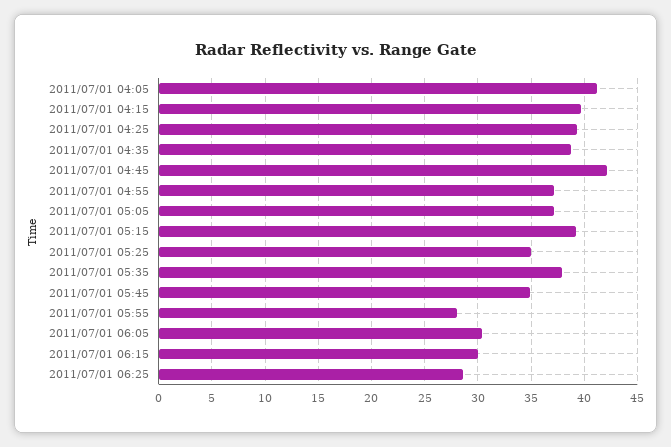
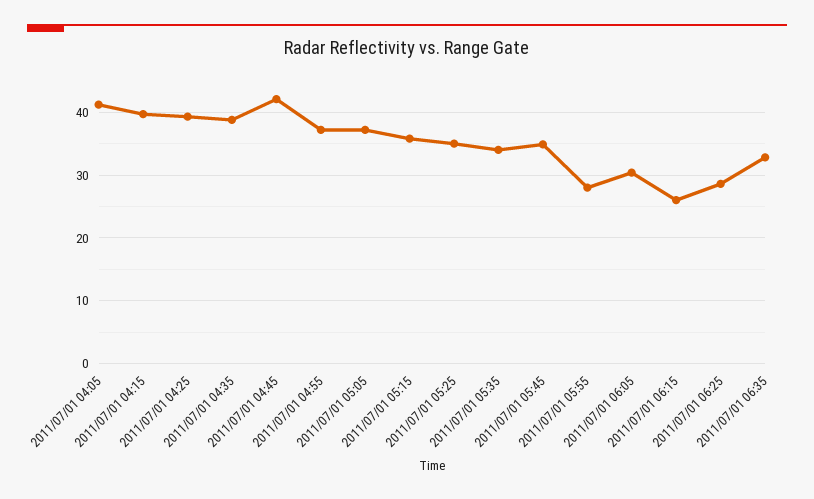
2011/07/01 05:15: 39 -> 36
2011/07/01 05:35: 38 -> 34
2011/07/01 06:15: 30 -> 26
2011/07/01 06:35: none -> 33

